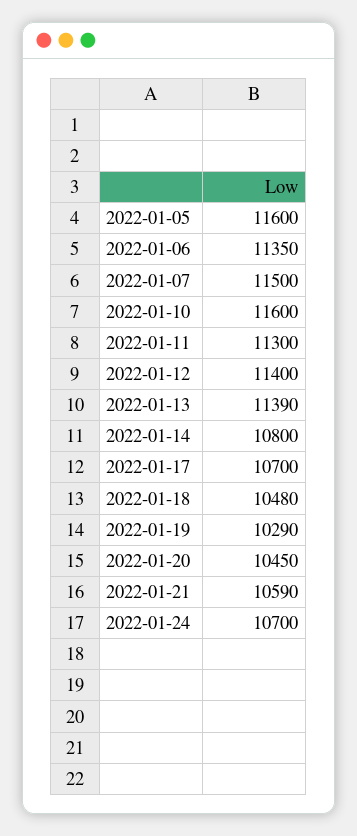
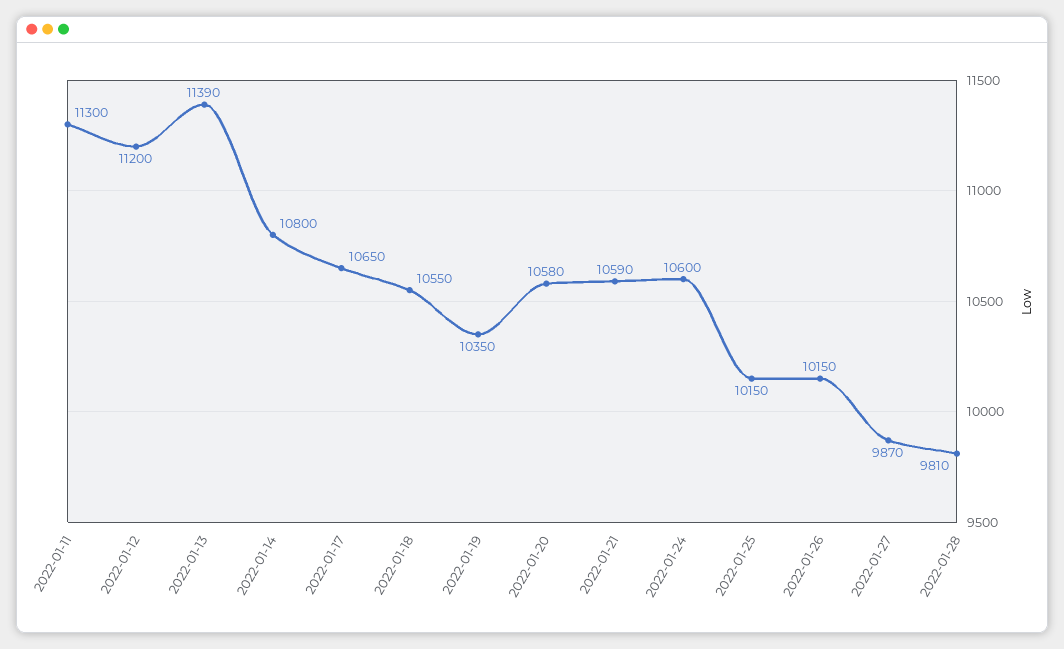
2022-01-05: 11600 -> none
2022-01-06: 11350 -> none
2022-01-07: 11500 -> none
2022-01-10: 11600 -> none
2022-01-12: 11400 -> 11200
2022-01-17: 10700 -> 10650
2022-01-18: 10480 -> 10550
2022-01-19: 10290 -> 10350
2022-01-20: 10450 -> 10580
2022-01-24: 10700 -> 10600
2022-01-25: none -> 10150
2022-01-26: none -> 10150
2022-01-27: none -> 9870
2022-01-28: none -> 9810

